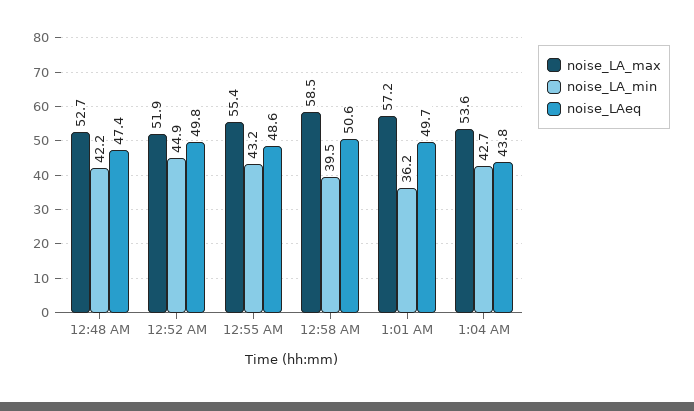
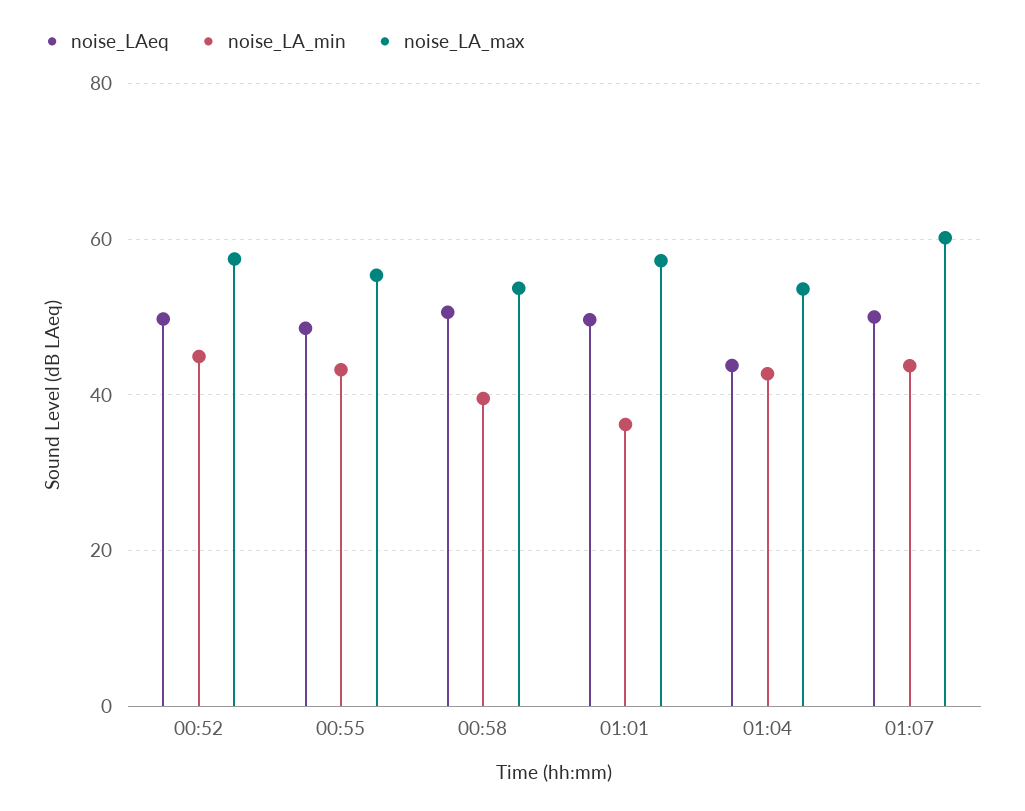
noise_LA_max, 12:48 AM: 52.7 -> none
noise_LA_min, 12:48 AM: 42.2 -> none
noise_LAeq, 12:48 AM: 47.4 -> none
noise_LA_max, 12:52 AM: 51.9 -> 58
noise_LA_max, 12:58 AM: 58.5 -> 54
noise_LAeq, 01:07: none -> 50
noise_LA_min, 01:07: none -> 44
noise_LA_max, 01:07: none -> 60

